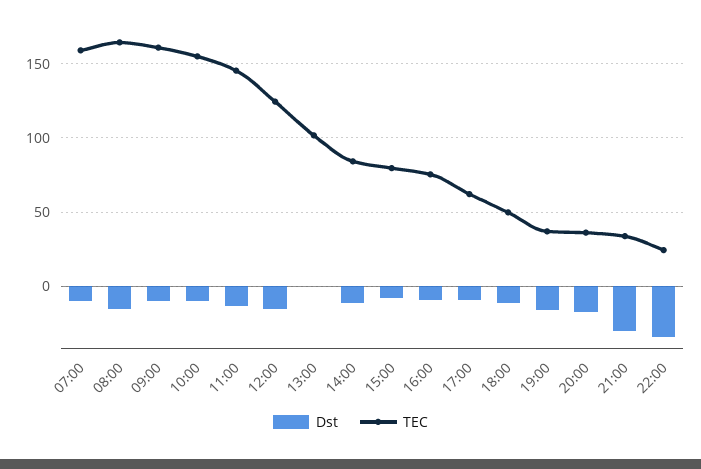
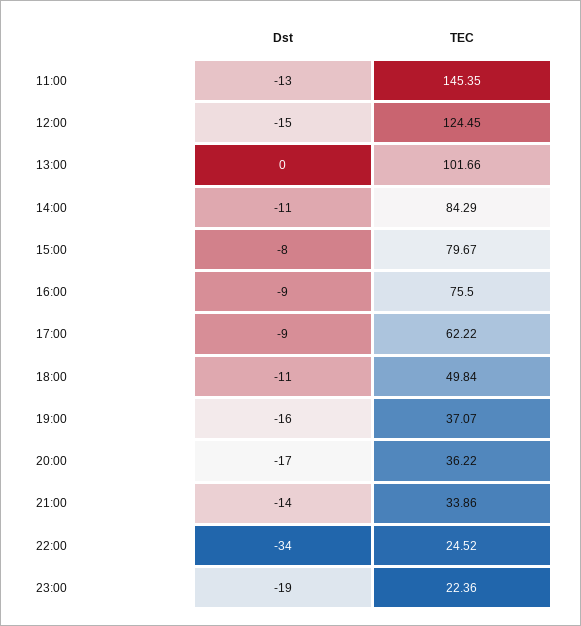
Dst, 07:00: -10 -> none
TEC, 07:00: 160 -> none
Dst, 08:00: -15 -> none
TEC, 08:00: 165 -> none
Dst, 09:00: -10 -> none
TEC, 09:00: 160 -> none
Dst, 10:00: -10 -> none
TEC, 10:00: 155 -> none
Dst, 21:00: -30 -> -14
Dst, 23:00: none -> -19
TEC, 23:00: none -> 22.36

